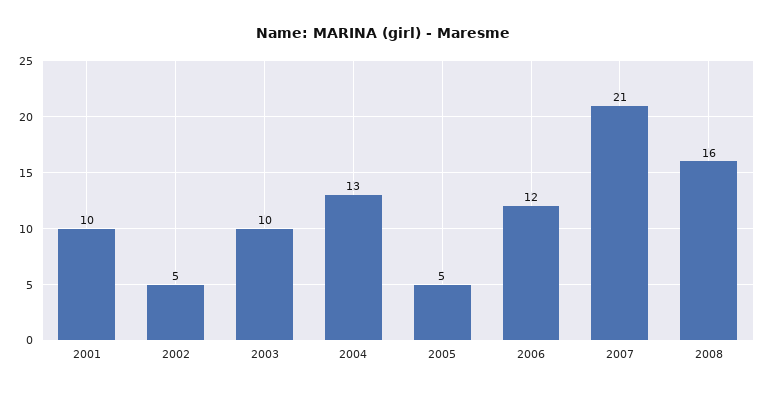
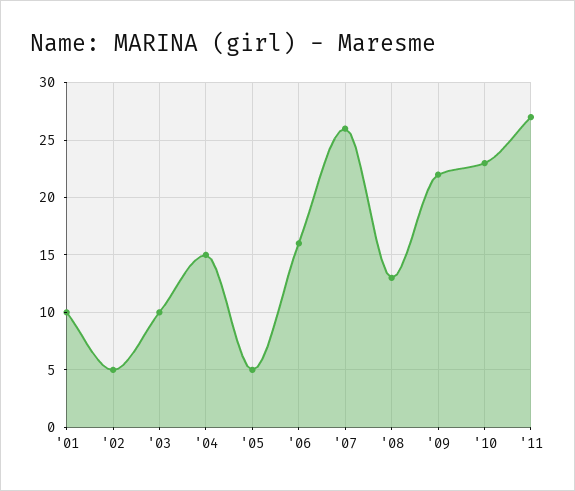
2004: 13 -> 15
2006: 12 -> 16
2007: 21 -> 26
2008: 16 -> 13
'09: none -> 22
'10: none -> 23
'11: none -> 27

